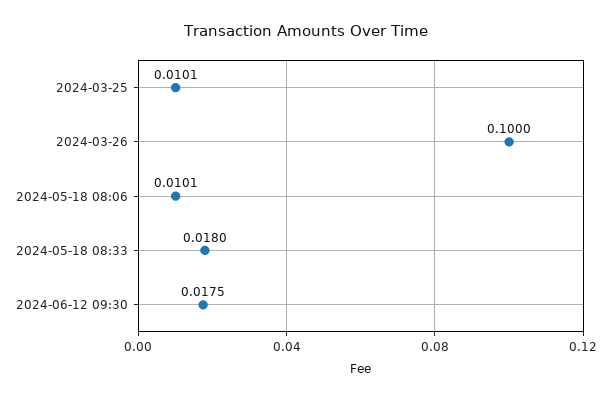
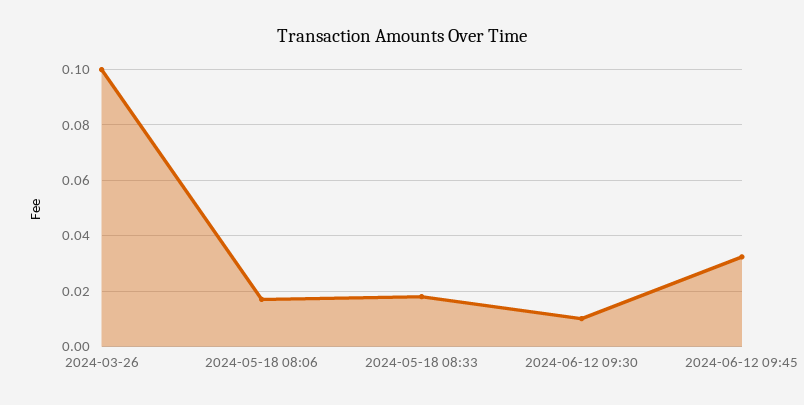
2024-03-25: 0.0101 -> none
2024-05-18 08:06: 0.0101 -> 0.0175
2024-06-12 09:30: 0.0175 -> 0.01
2024-06-12 09:45: none -> 0.0325

